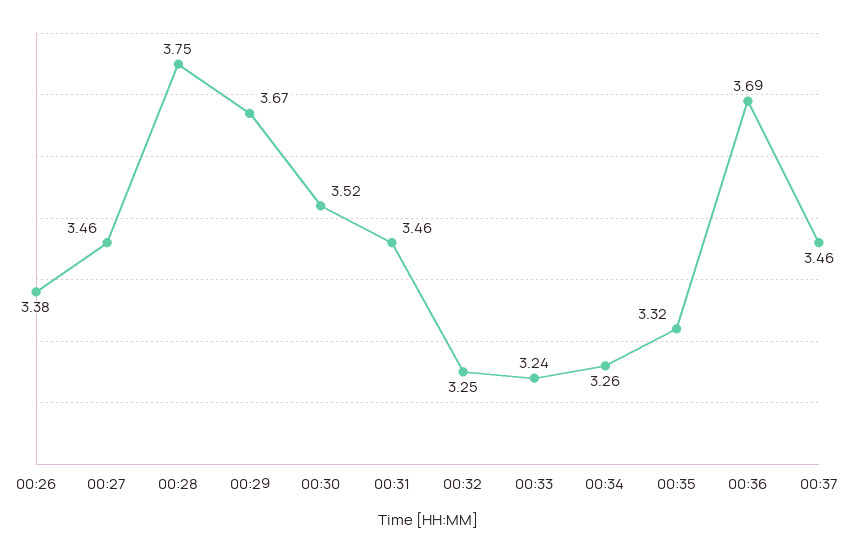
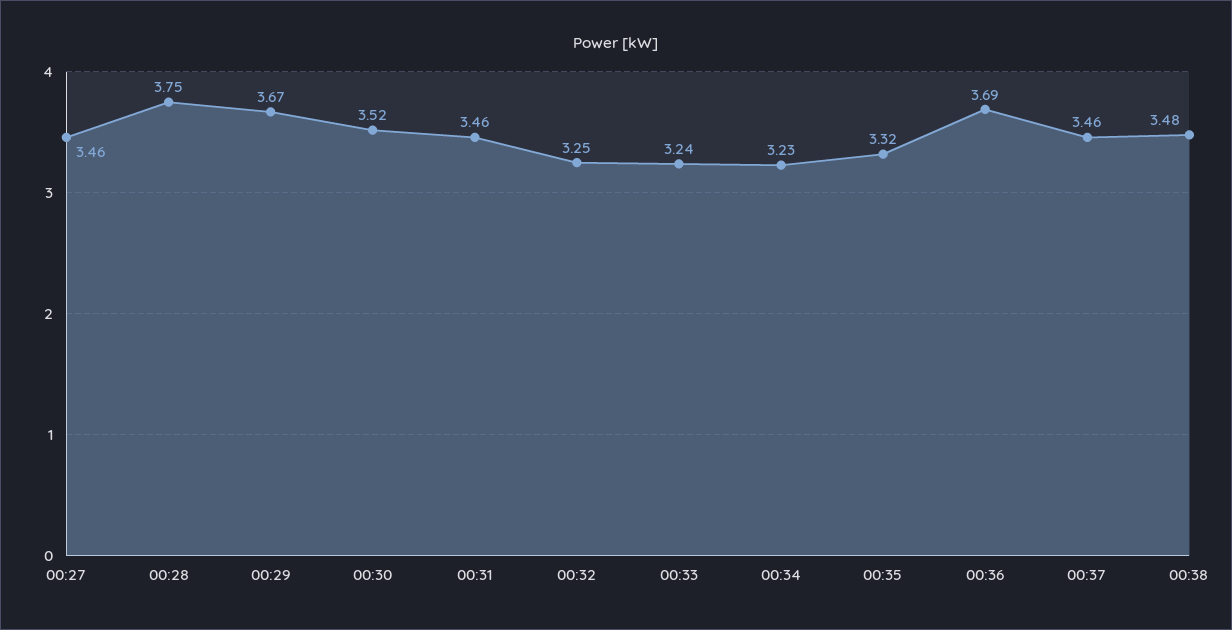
00:26: 3.38 -> none
00:34: 3.26 -> 3.23
00:38: none -> 3.48

